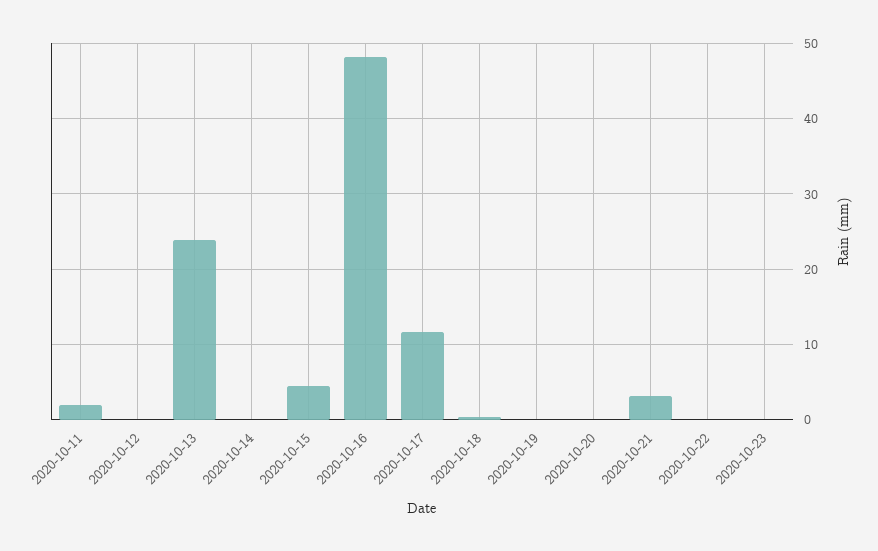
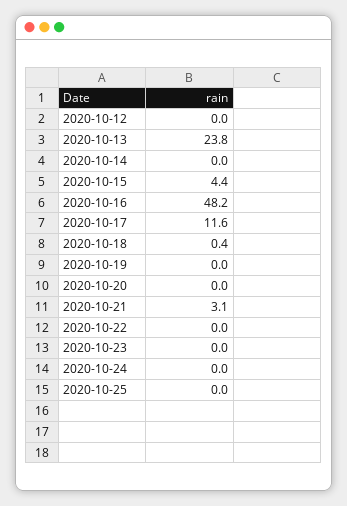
2020-10-11: 2 -> none
2020-10-24: none -> 0
2020-10-25: none -> 0

